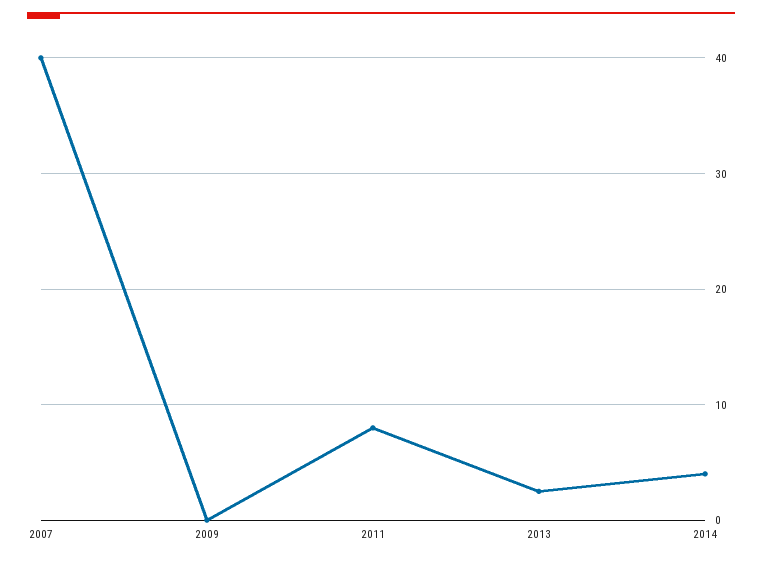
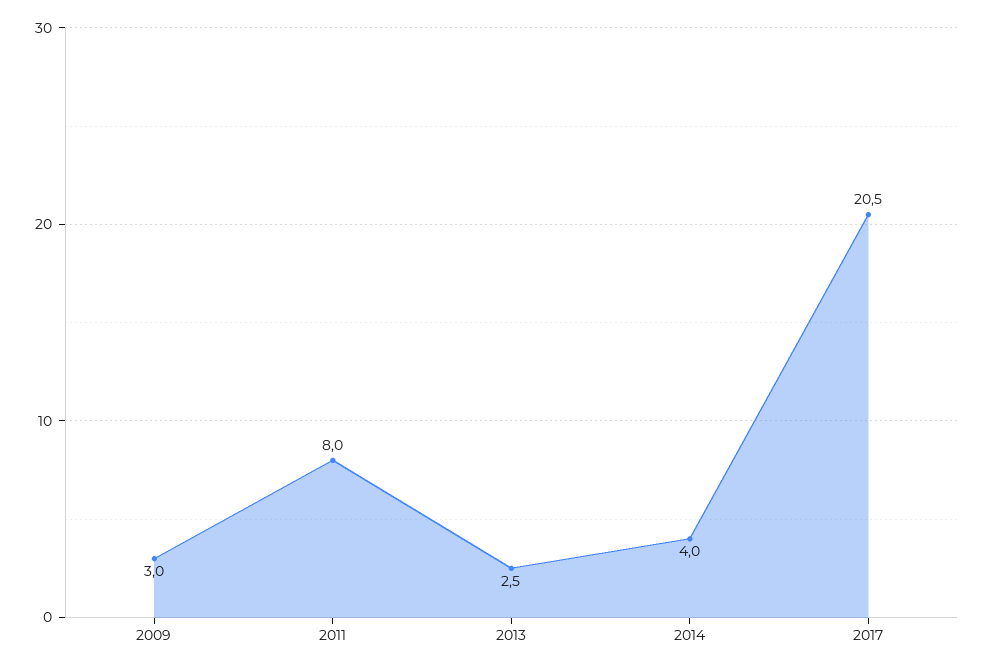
2007: 40 -> none
2009: 0 -> 3
2017: none -> 20.5

